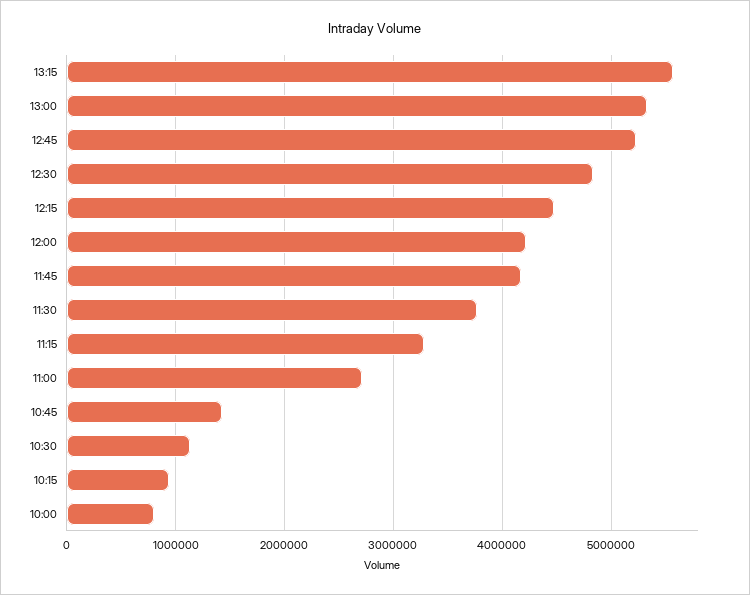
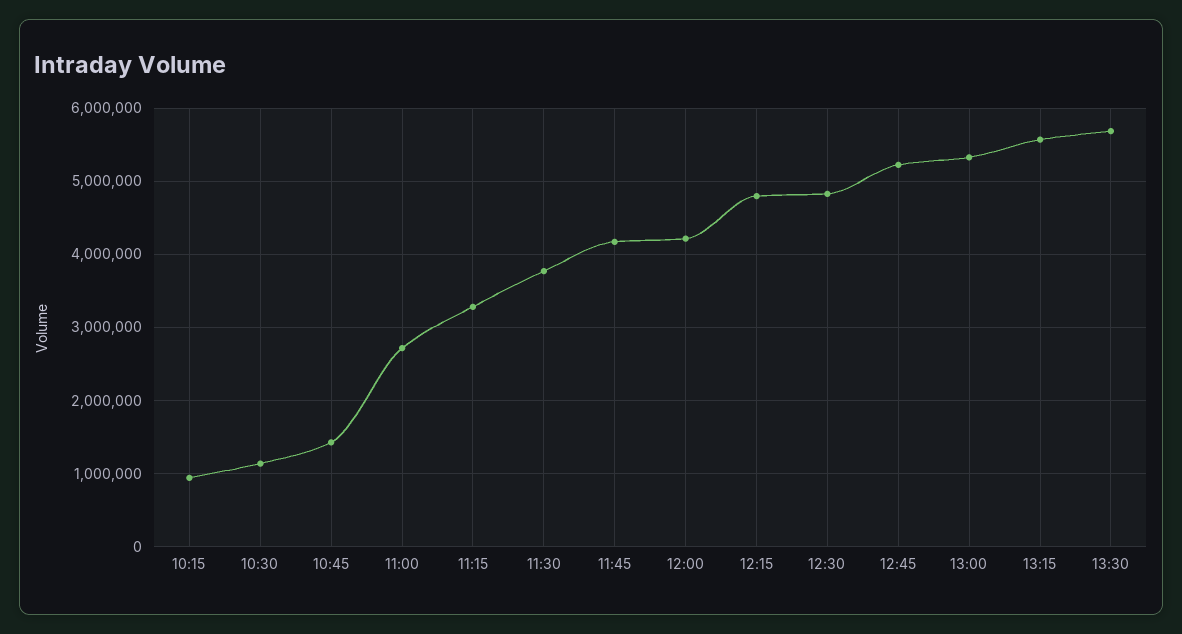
12:15: 4500000 -> 4800000
10:00: 800000 -> none
13:30: none -> 5700000

